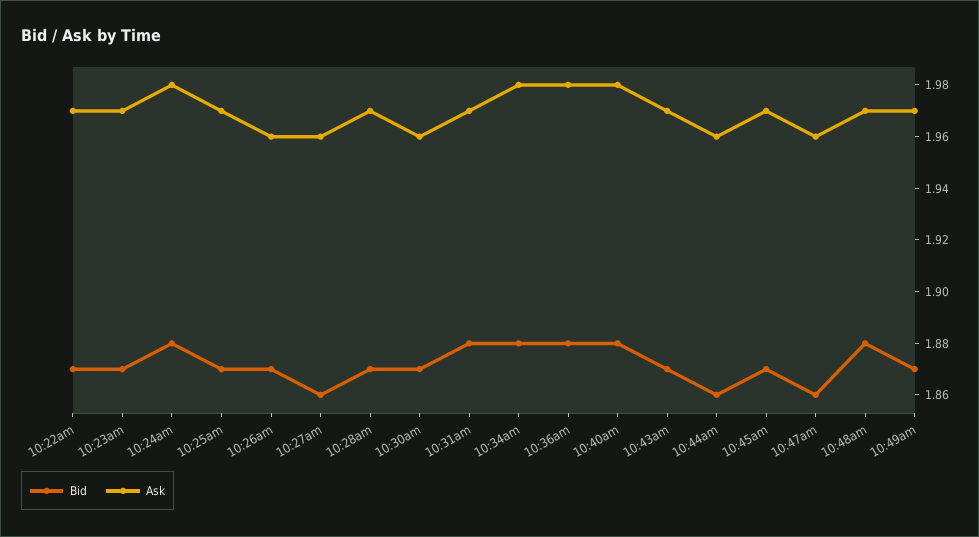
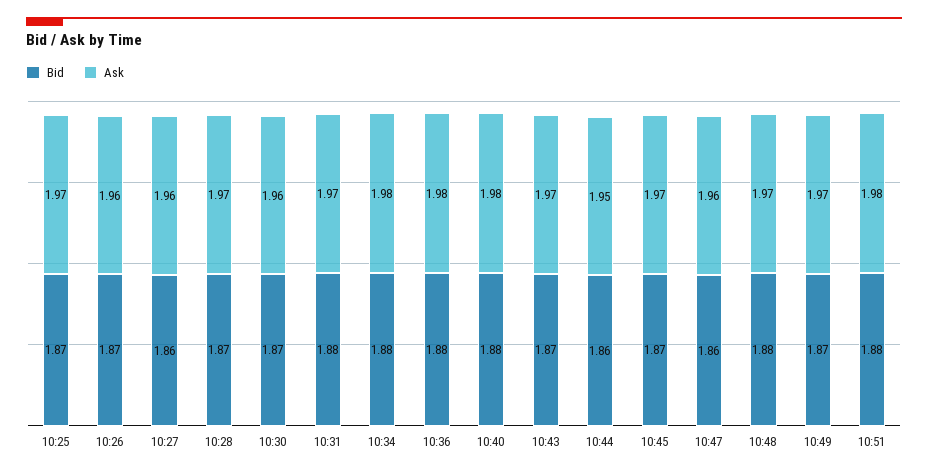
Bid, 10:22am: 1.87 -> none
Ask, 10:22am: 1.97 -> none
Bid, 10:23am: 1.87 -> none
Ask, 10:23am: 1.97 -> none
Bid, 10:24am: 1.88 -> none
Ask, 10:24am: 1.98 -> none
Ask, 10:44am: 1.96 -> 1.95
Bid, 10:51: none -> 1.88
Ask, 10:51: none -> 1.98

